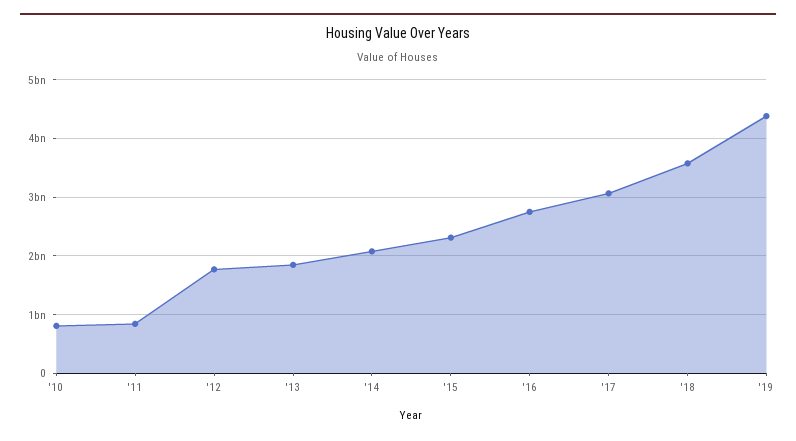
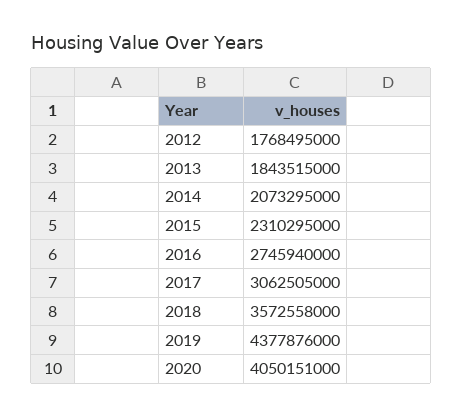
'10: 800000000 -> none
'11: 800000000 -> none
2020: none -> 4050151000

